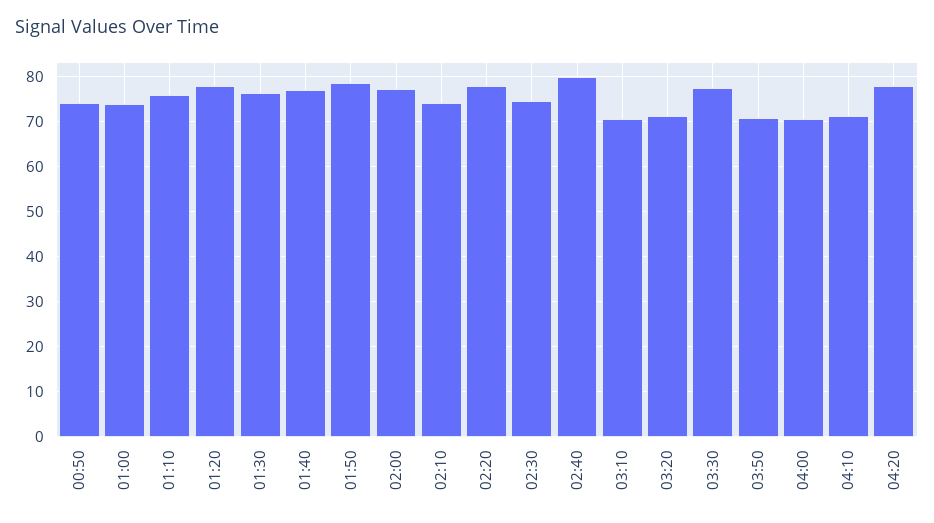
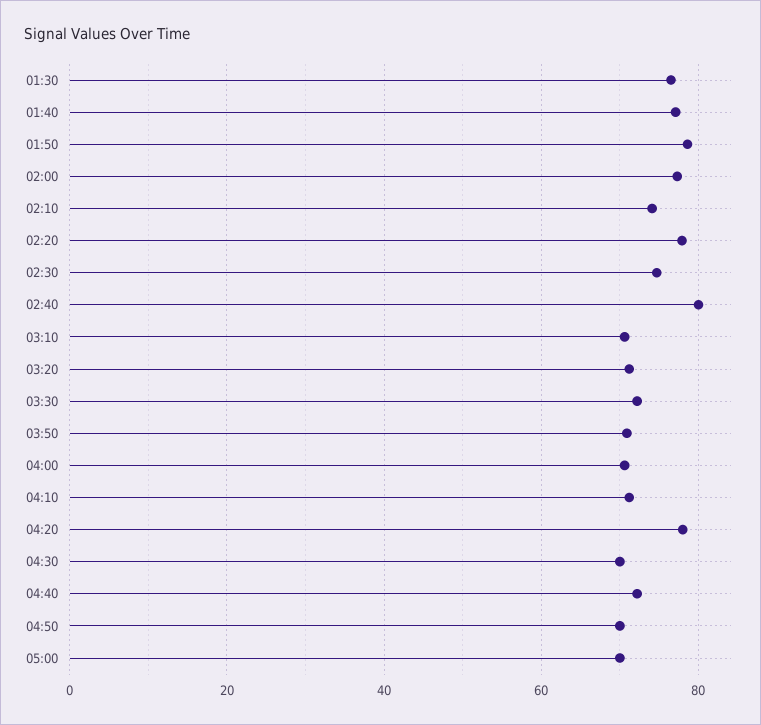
00:50: 74 -> none
01:00: 74 -> none
01:10: 76 -> none
01:20: 78 -> none
03:30: 78 -> 72
04:30: none -> 70
04:40: none -> 72
04:50: none -> 70
05:00: none -> 70

